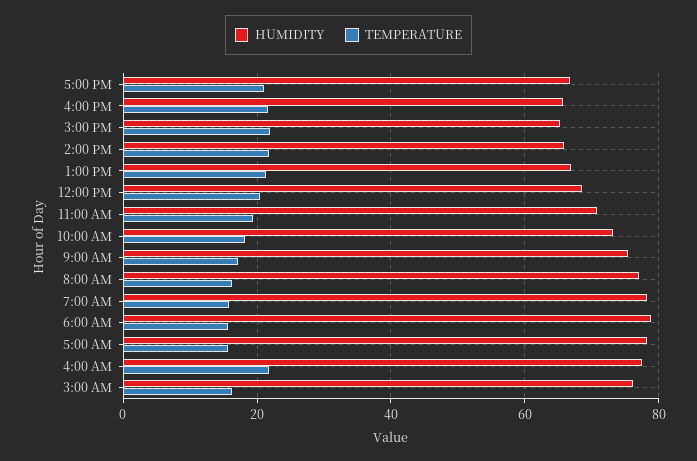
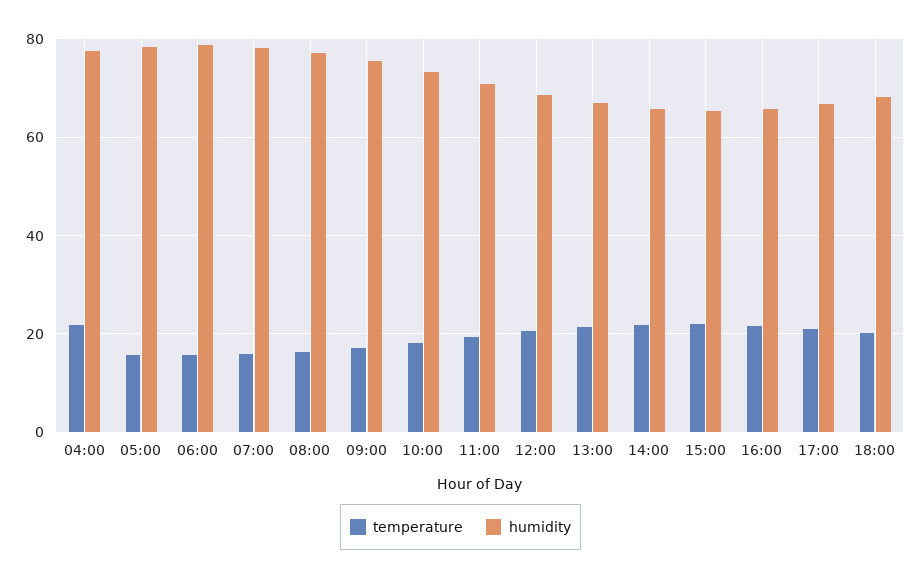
HUMIDITY, 3:00 AM: 76 -> none
TEMPERATURE, 3:00 AM: 16 -> none
TEMPERATURE, 18:00: none -> 20
HUMIDITY, 18:00: none -> 68

